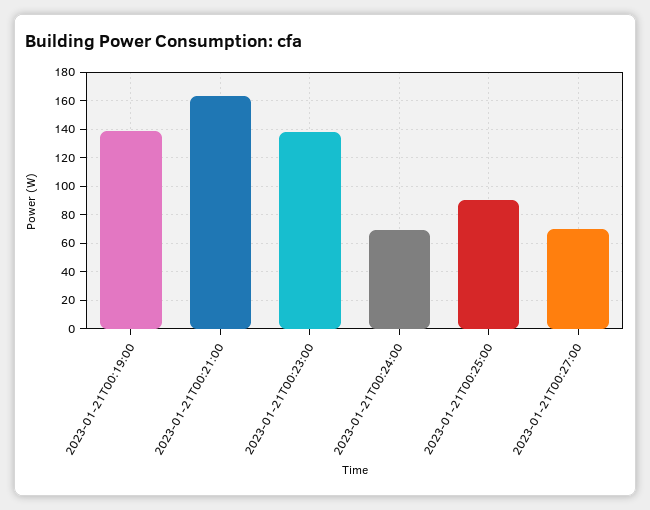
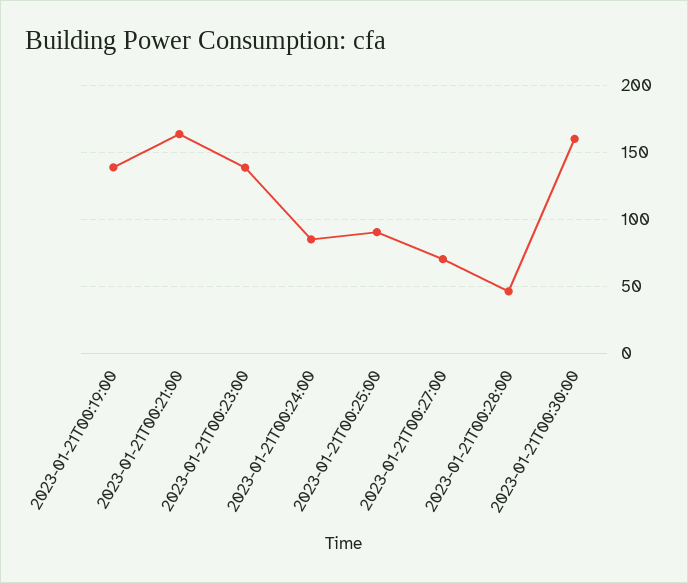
2023-01-21T00:24:00: 70 -> 85
2023-01-21T00:28:00: none -> 45
2023-01-21T00:30:00: none -> 160

